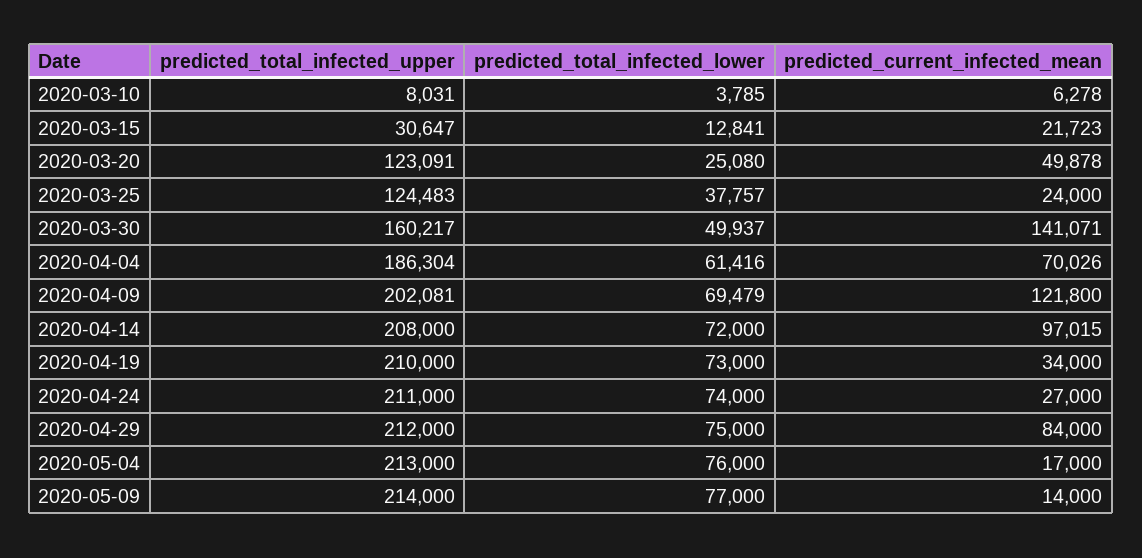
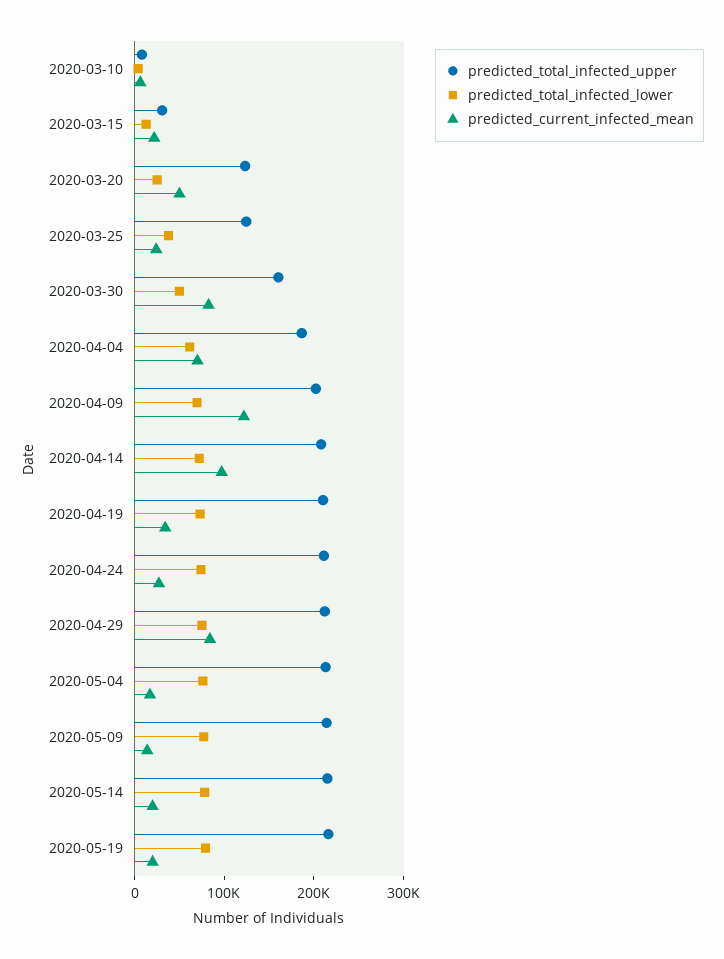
predicted_current_infected_mean, 2020-03-30: 141071 -> 80000
predicted_total_infected_upper, 2020-05-14: none -> 220000
predicted_total_infected_lower, 2020-05-14: none -> 80000
predicted_current_infected_mean, 2020-05-14: none -> 20000
predicted_total_infected_upper, 2020-05-19: none -> 220000
predicted_total_infected_lower, 2020-05-19: none -> 80000
predicted_current_infected_mean, 2020-05-19: none -> 20000

